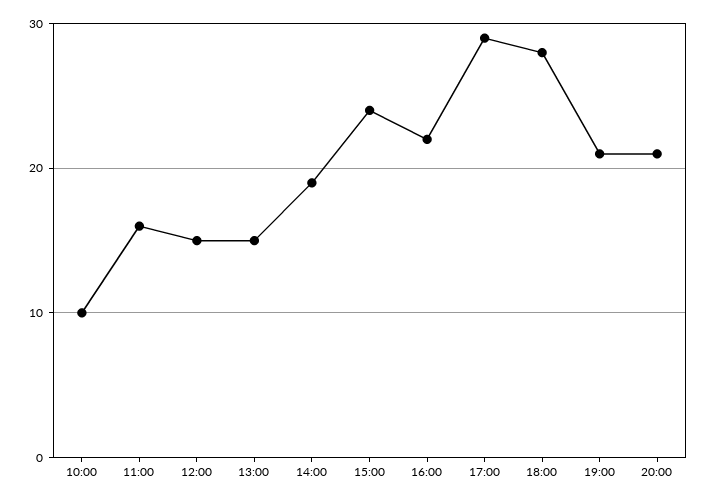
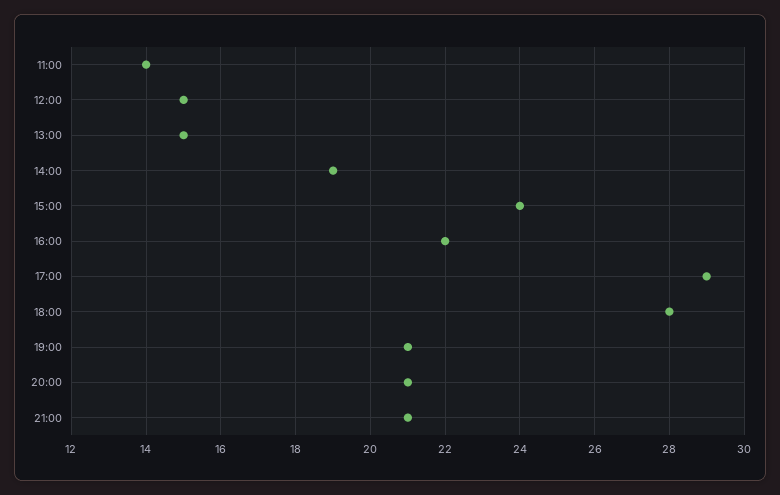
10:00: 10 -> none
11:00: 16 -> 14
21:00: none -> 21

